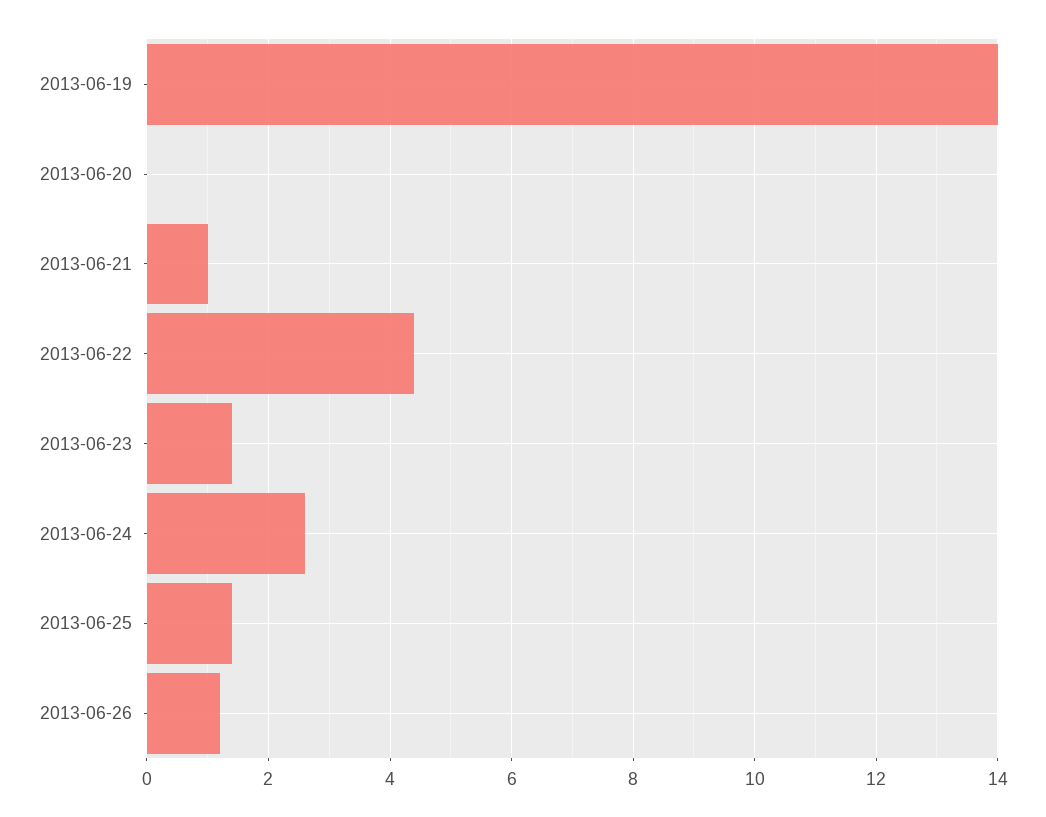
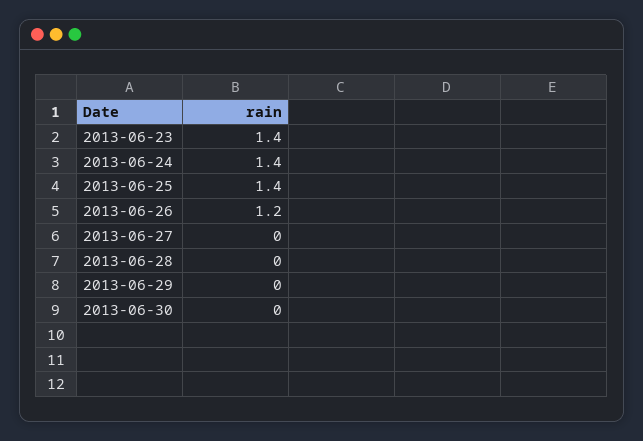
2013-06-19: 14 -> none
2013-06-20: 0 -> none
2013-06-21: 1 -> none
2013-06-22: 4.5 -> none
2013-06-24: 2.5 -> 1.4
2013-06-27: none -> 0
2013-06-28: none -> 0
2013-06-29: none -> 0
2013-06-30: none -> 0

